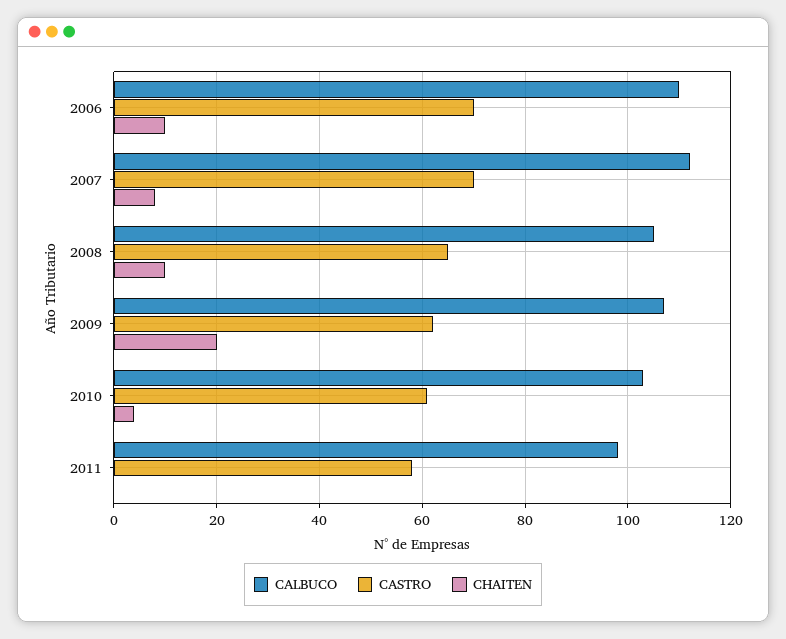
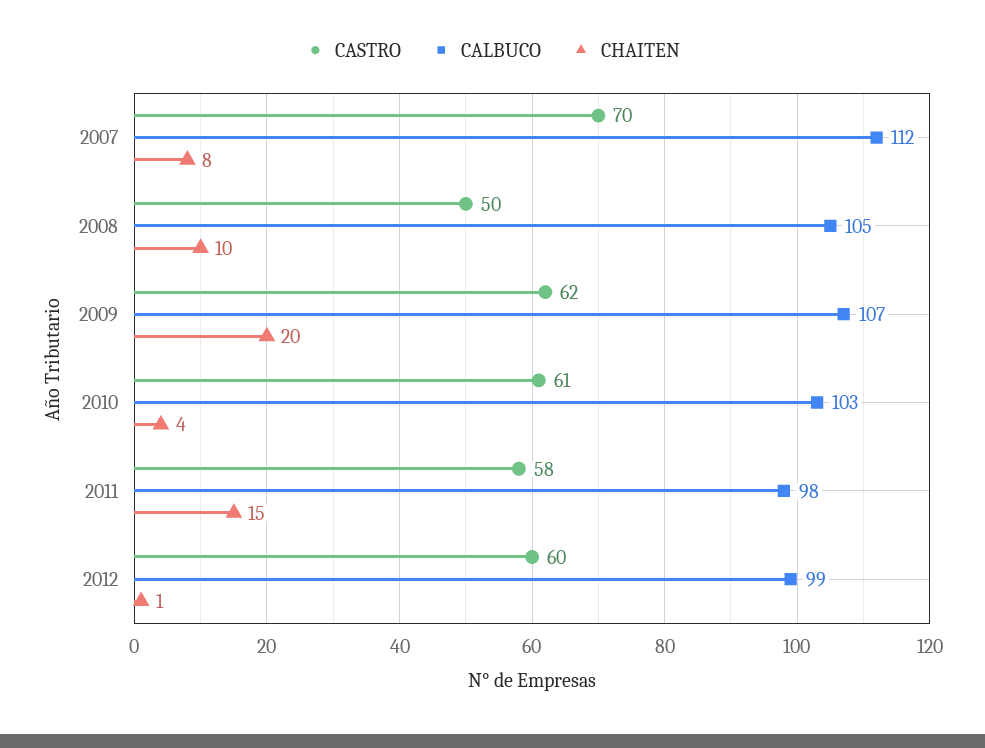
CALBUCO, 2006: 110 -> none
CASTRO, 2006: 70 -> none
CHAITEN, 2006: 10 -> none
CASTRO, 2008: 65 -> 50
CHAITEN, 2011: 0 -> 15
CASTRO, 2012: none -> 60
CALBUCO, 2012: none -> 99
CHAITEN, 2012: none -> 1

